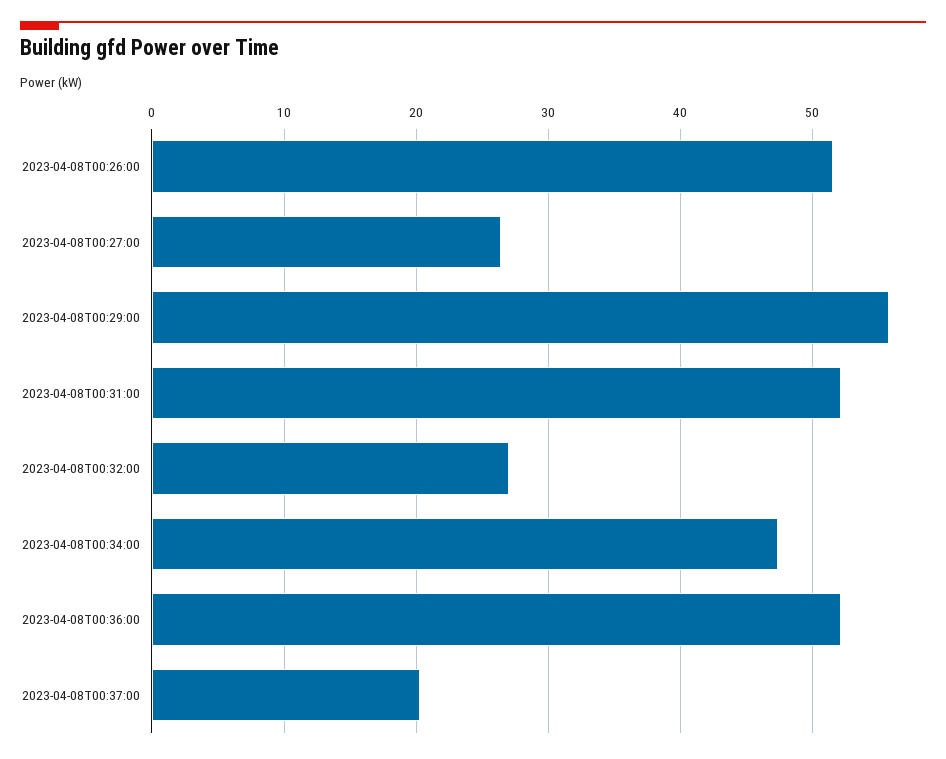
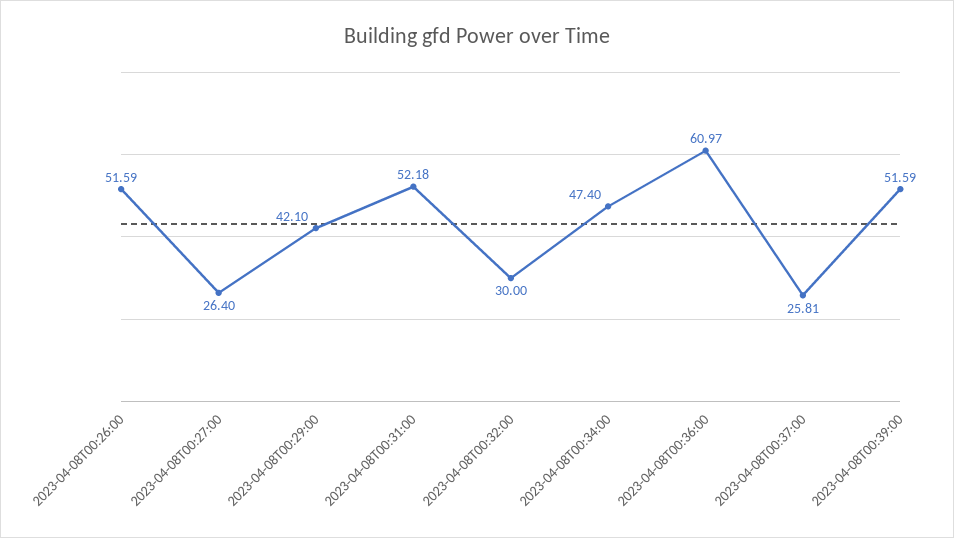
2023-04-08T00:29:00: 56 -> 42.1
2023-04-08T00:32:00: 27 -> 30
2023-04-08T00:36:00: 52 -> 60.97
2023-04-08T00:37:00: 20 -> 25.81
2023-04-08T00:39:00: none -> 51.59

